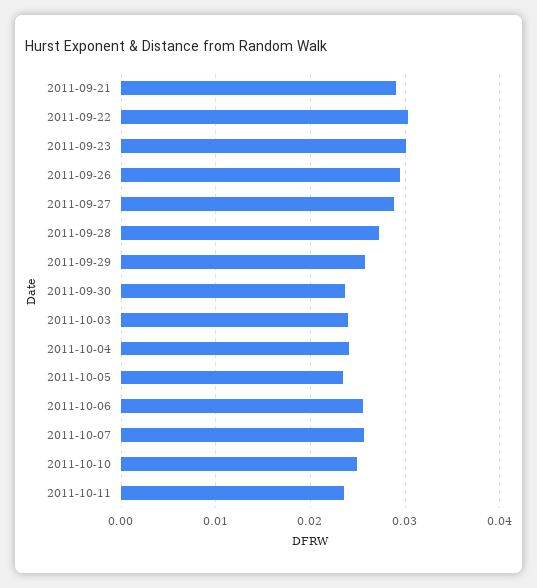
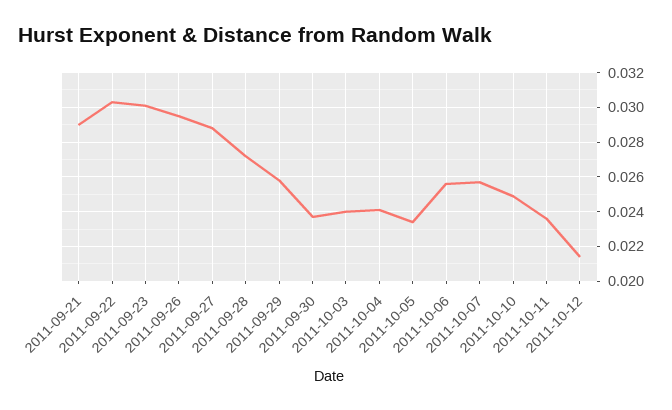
2011-10-12: none -> 0.0215

